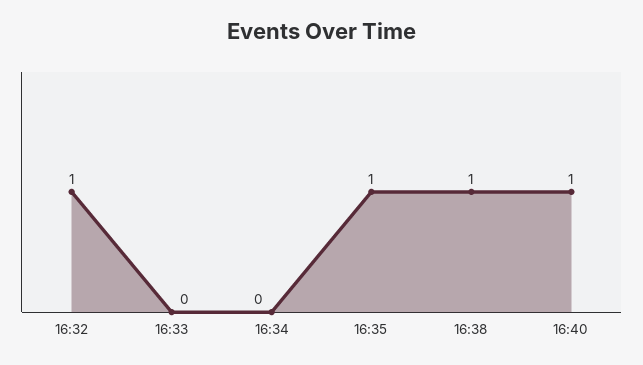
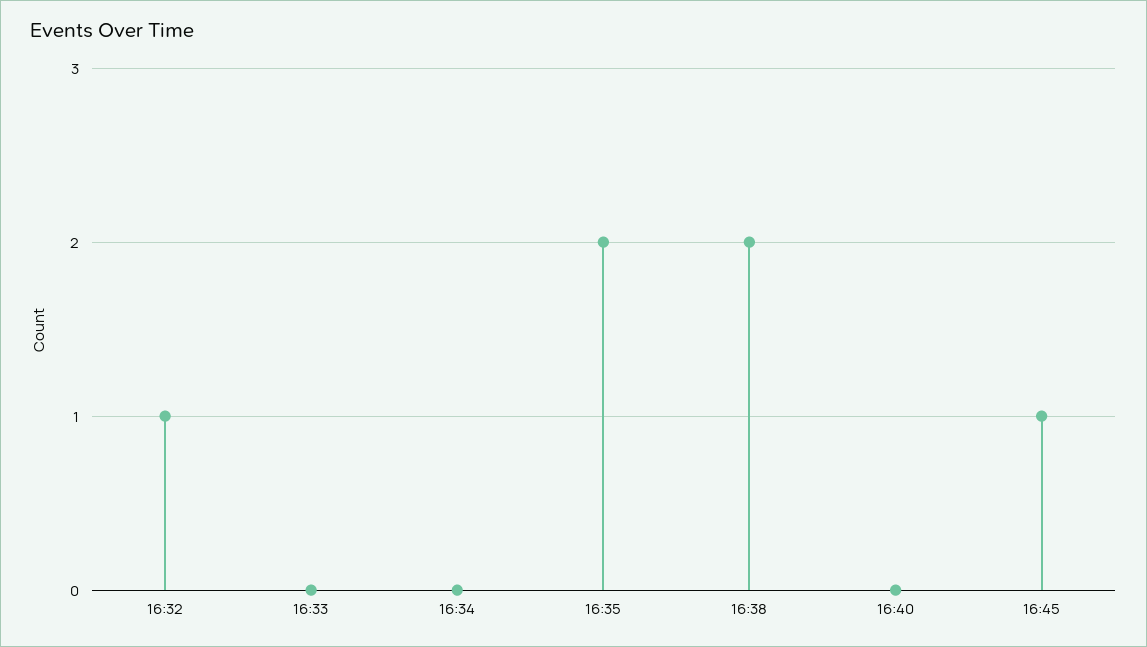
16:35: 1 -> 2
16:38: 1 -> 2
16:40: 1 -> 0
16:45: none -> 1

